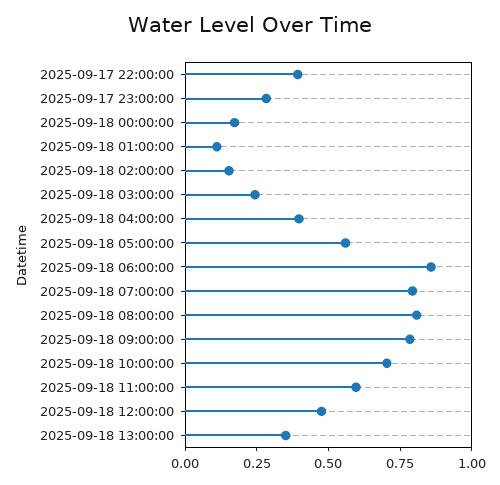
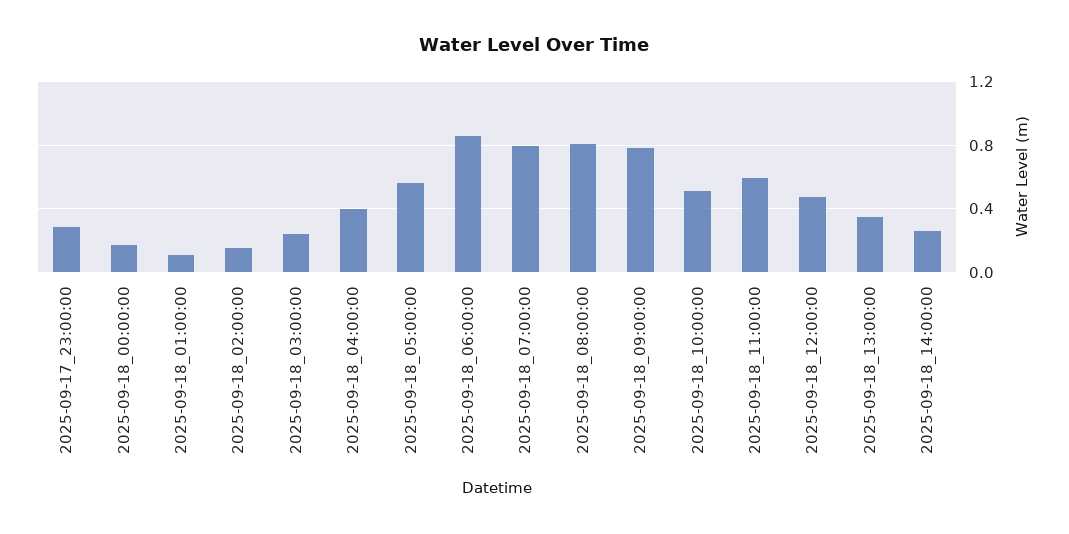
2025-09-17 22:00:00: 0.4 -> none
2025-09-18 10:00:00: 0.7 -> 0.5
2025-09-18_14:00:00: none -> 0.25

